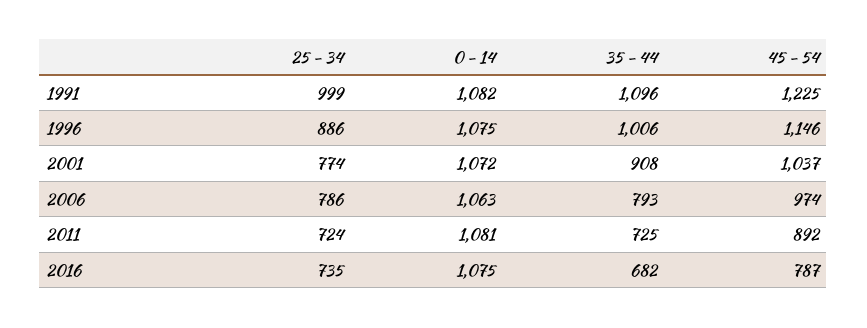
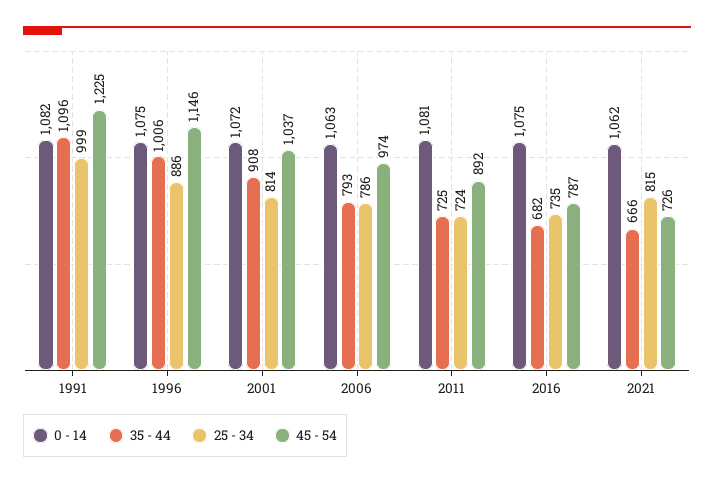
25 - 34, 2001: 774 -> 814
0 - 14, 2021: none -> 1062
35 - 44, 2021: none -> 666
25 - 34, 2021: none -> 815
45 - 54, 2021: none -> 726

